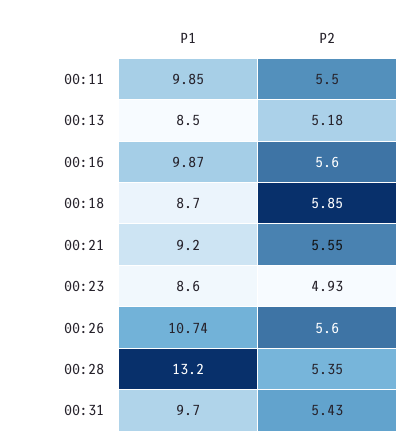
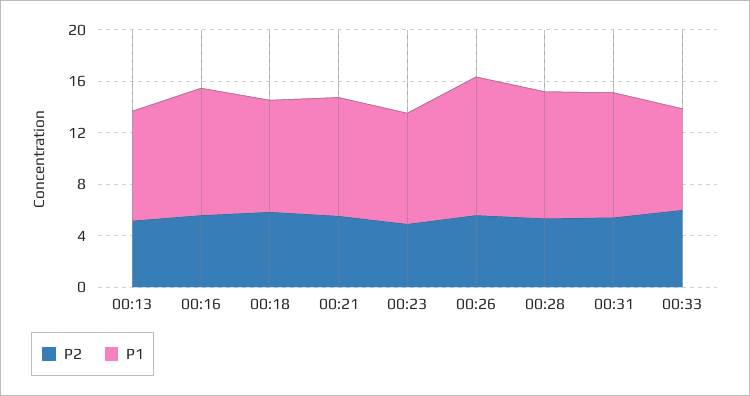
P1, 00:11: 9.85 -> none
P2, 00:11: 5.5 -> none
P1, 00:28: 13.2 -> 10
P2, 00:33: none -> 6
P1, 00:33: none -> 8

